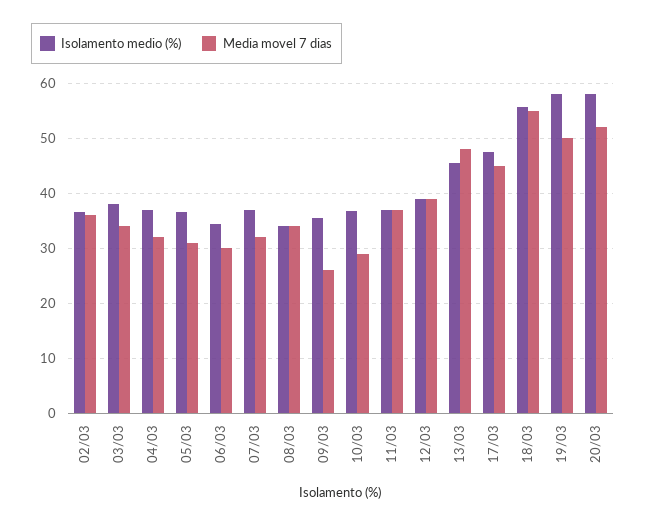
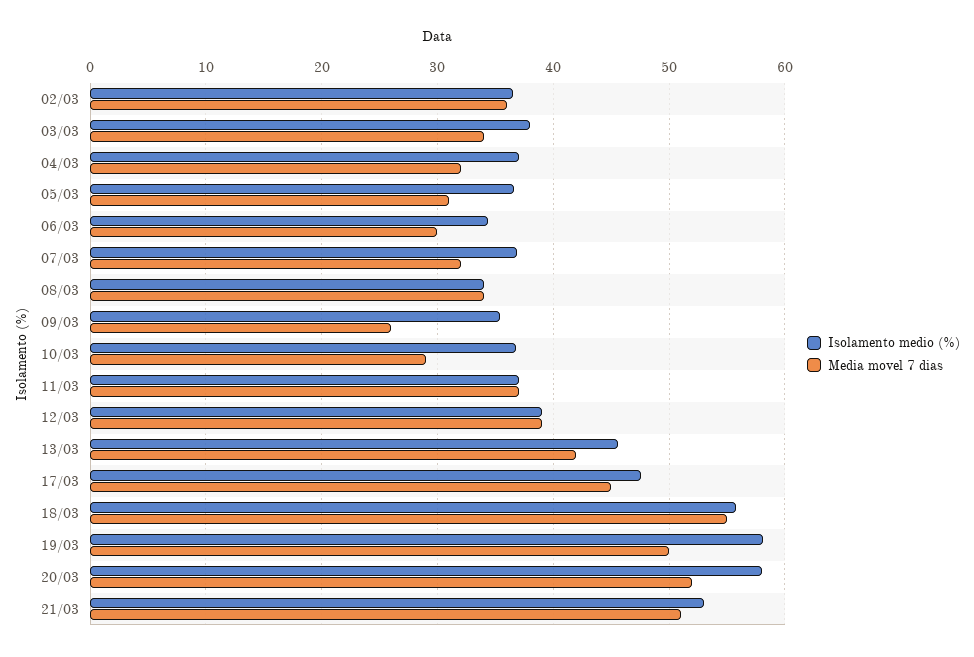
Media movel 7 dias, 13/03: 48 -> 42
Isolamento medio (%), 21/03: none -> 53
Media movel 7 dias, 21/03: none -> 51

